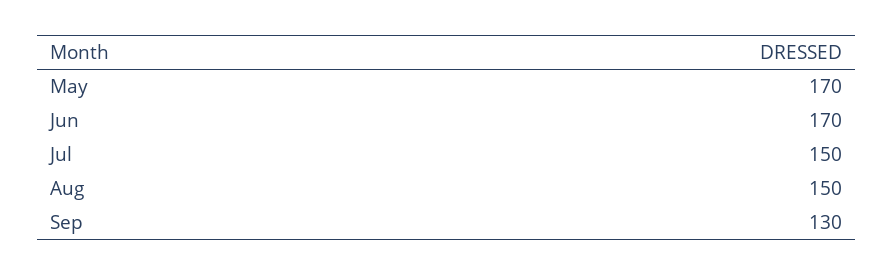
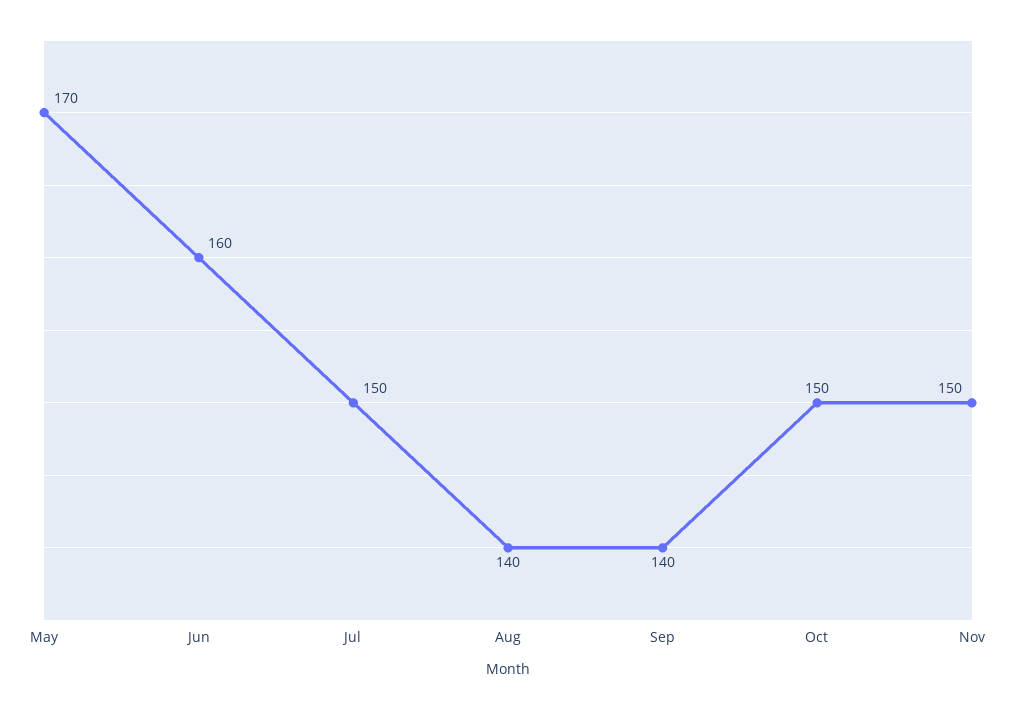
Jun: 170 -> 160
Aug: 150 -> 140
Sep: 130 -> 140
Oct: none -> 150
Nov: none -> 150

